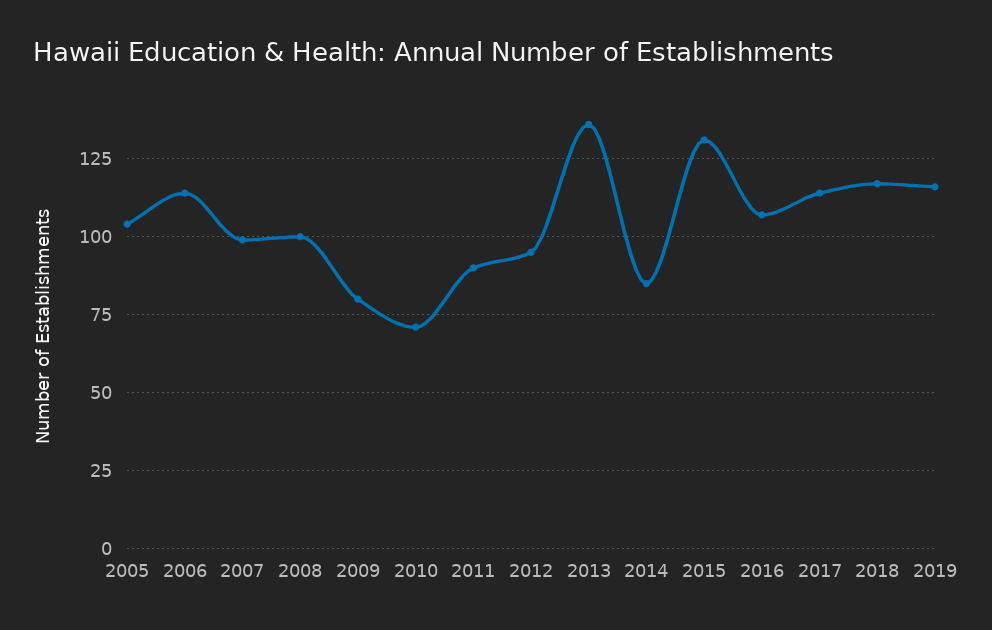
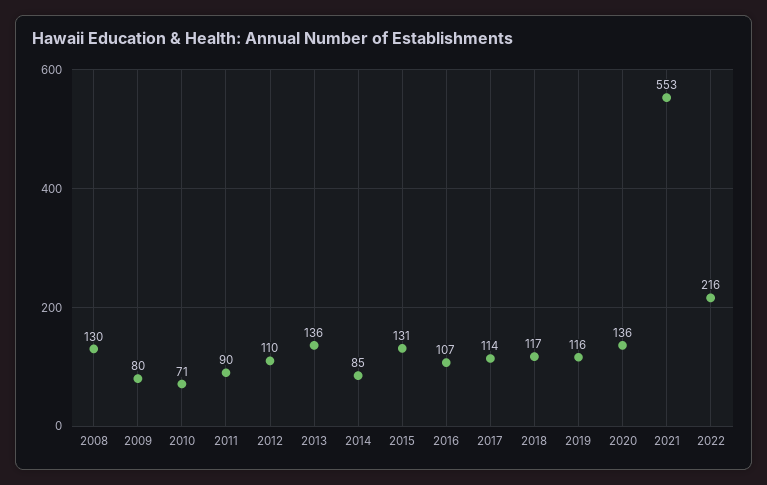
2005: 105 -> none
2006: 115 -> none
2007: 100 -> none
2008: 100 -> 130
2012: 95 -> 110
2020: none -> 136
2021: none -> 553
2022: none -> 216

